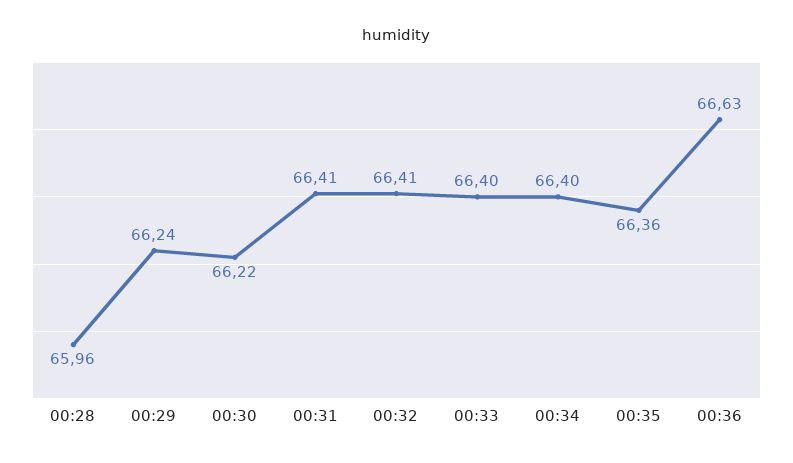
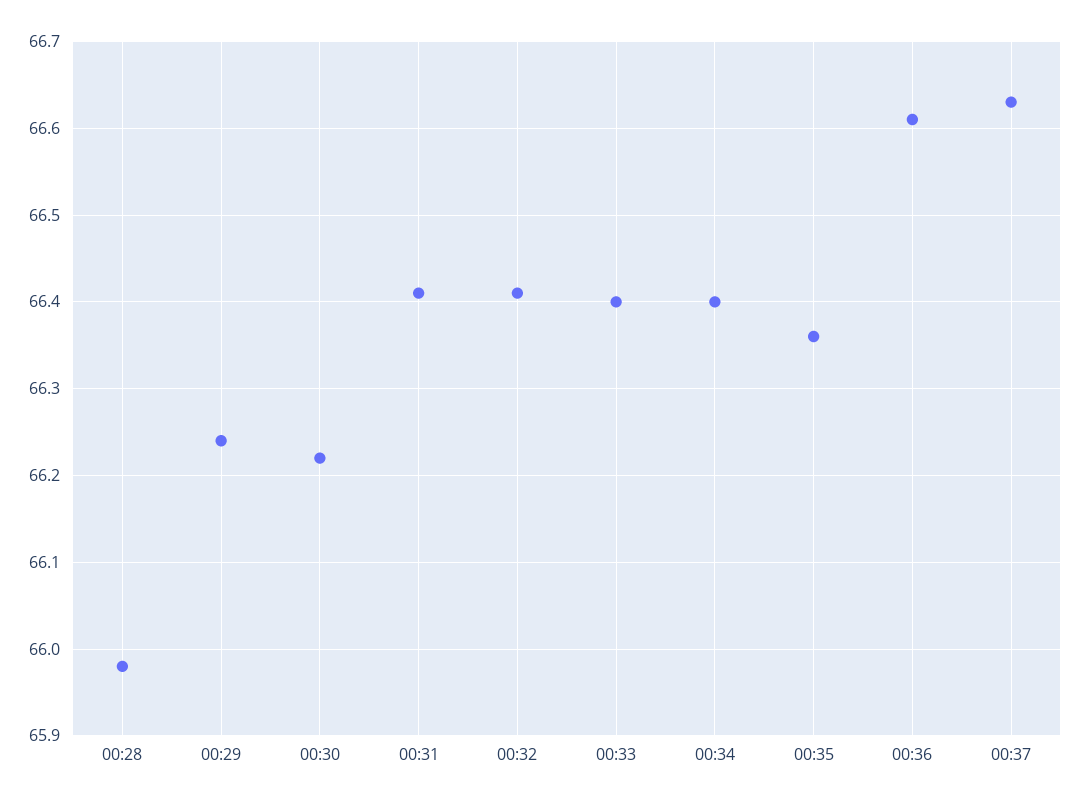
00:28: 65.96 -> 65.98
00:36: 66.63 -> 66.61
00:37: none -> 66.63

